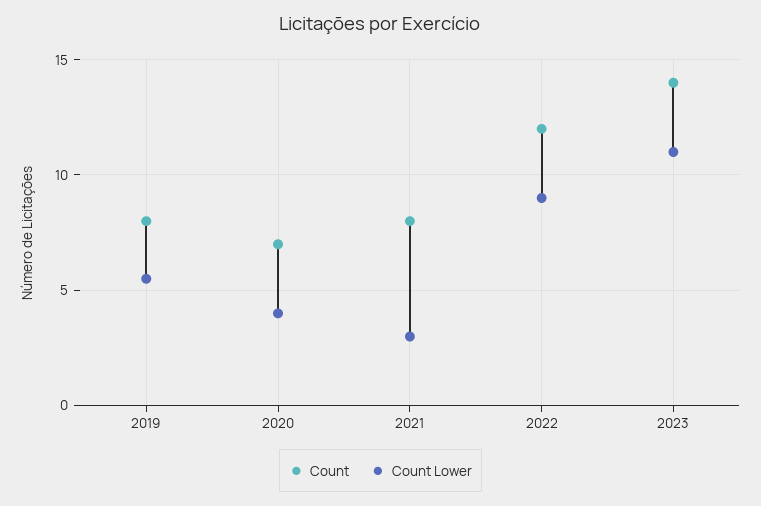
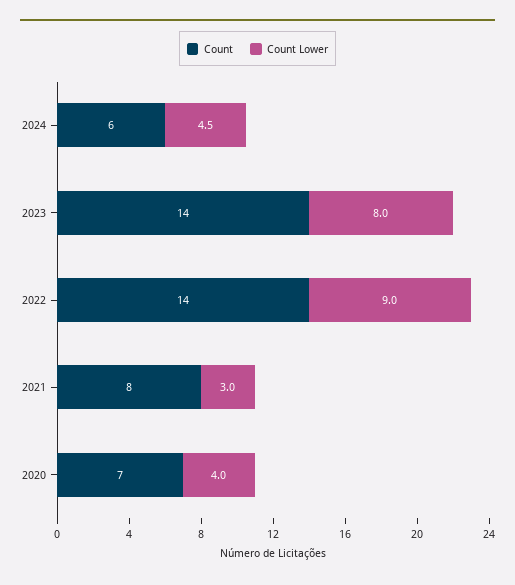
Count, 2019: 8 -> none
Count Lower, 2019: 5.5 -> none
Count, 2022: 12 -> 14
Count Lower, 2023: 11 -> 8
Count, 2024: none -> 6
Count Lower, 2024: none -> 4.5

